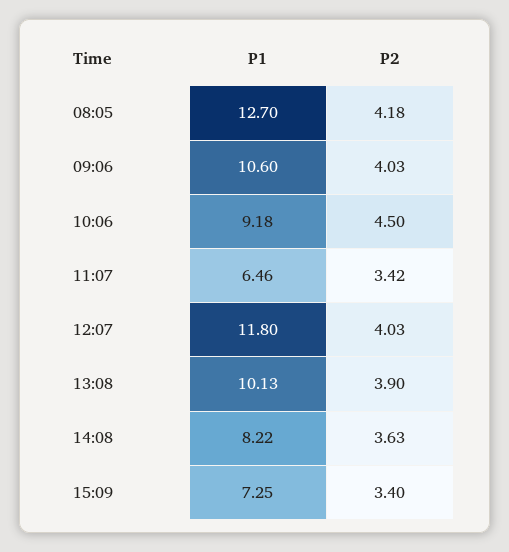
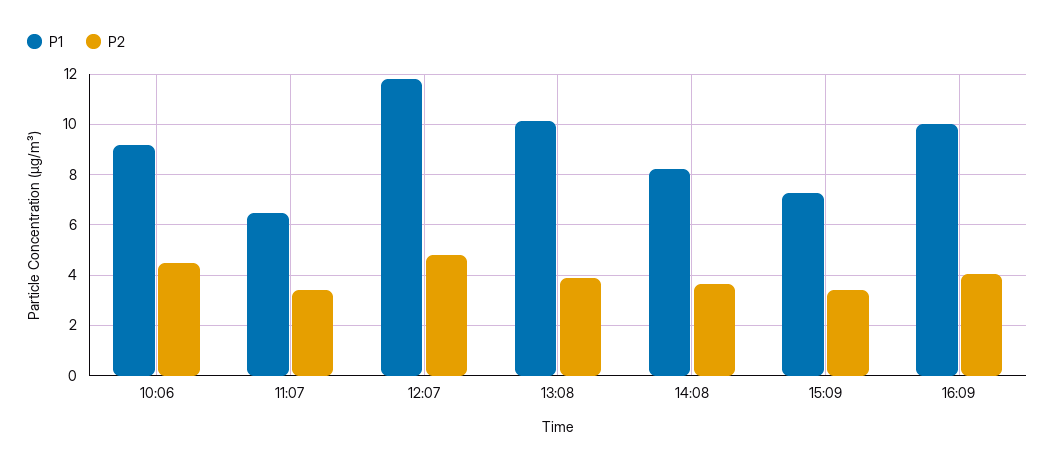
P1, 08:05: 12.7 -> none
P2, 08:05: 4.18 -> none
P1, 09:06: 10.6 -> none
P2, 09:06: 4.03 -> none
P2, 12:07: 4.03 -> 4.75
P1, 16:09: none -> 10
P2, 16:09: none -> 4

